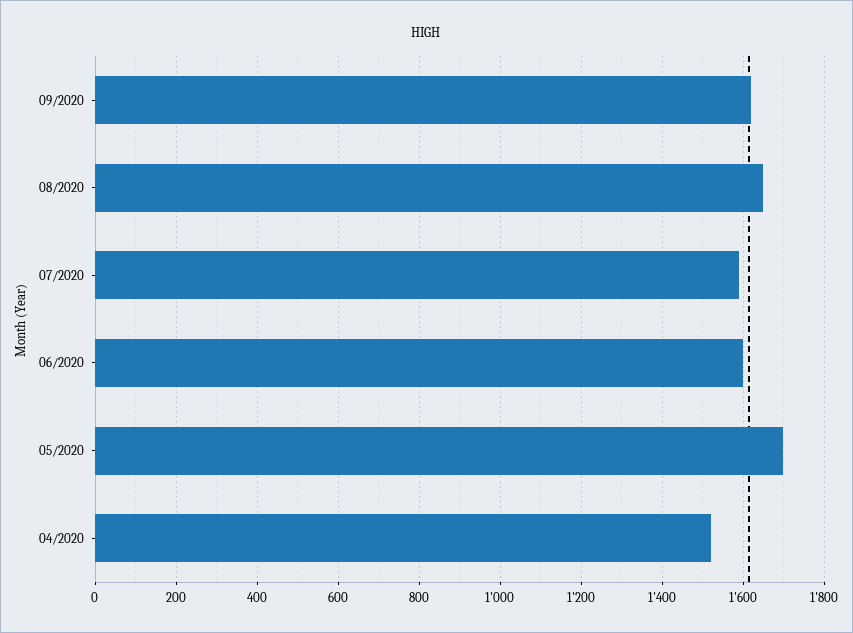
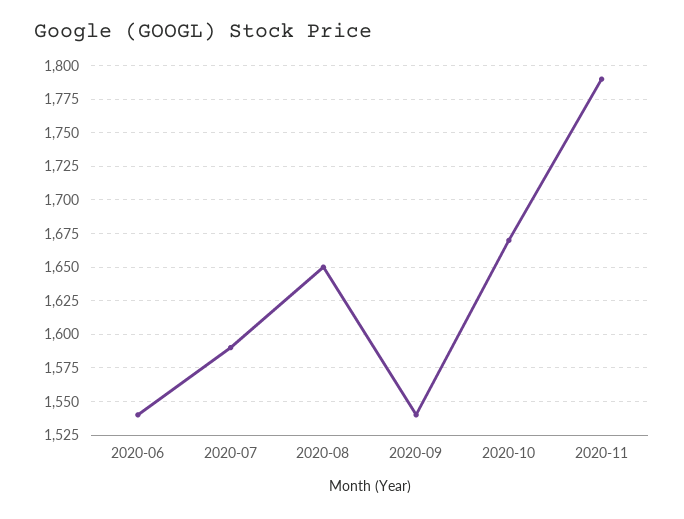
09/2020: 1620 -> 1540
06/2020: 1600 -> 1540
05/2020: 1700 -> none
04/2020: 1520 -> none
2020-10: none -> 1670
2020-11: none -> 1790

